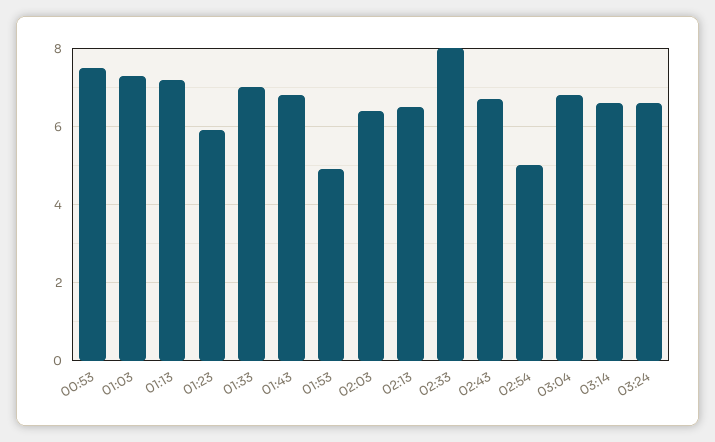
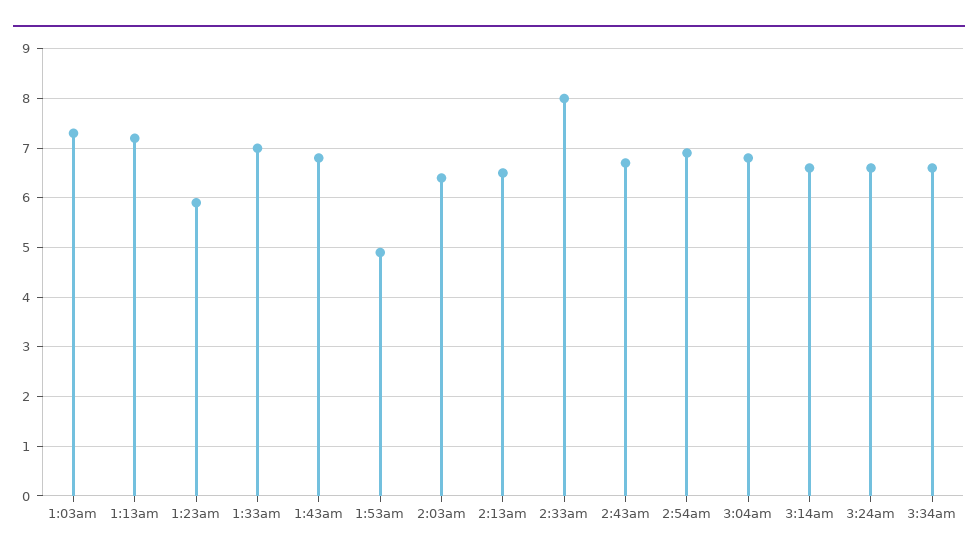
00:53: 7.5 -> none
02:54: 5 -> 7
3:34am: none -> 6.5

